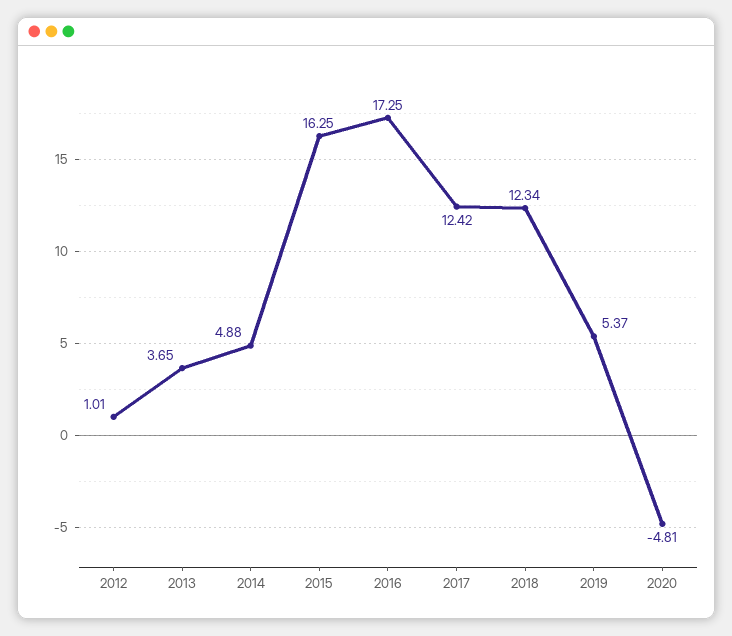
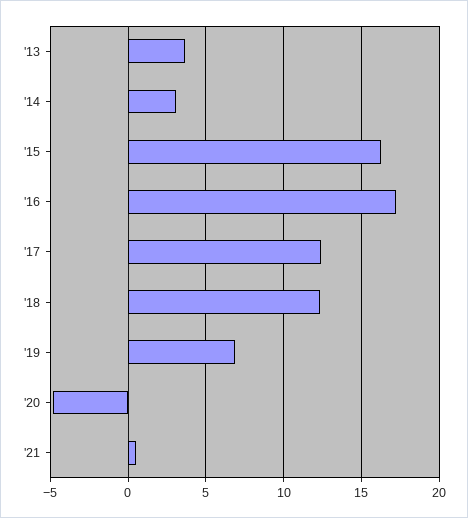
2012: 1.01 -> none
2014: 4.88 -> 3
2019: 5.37 -> 7
'21: none -> 0.5

